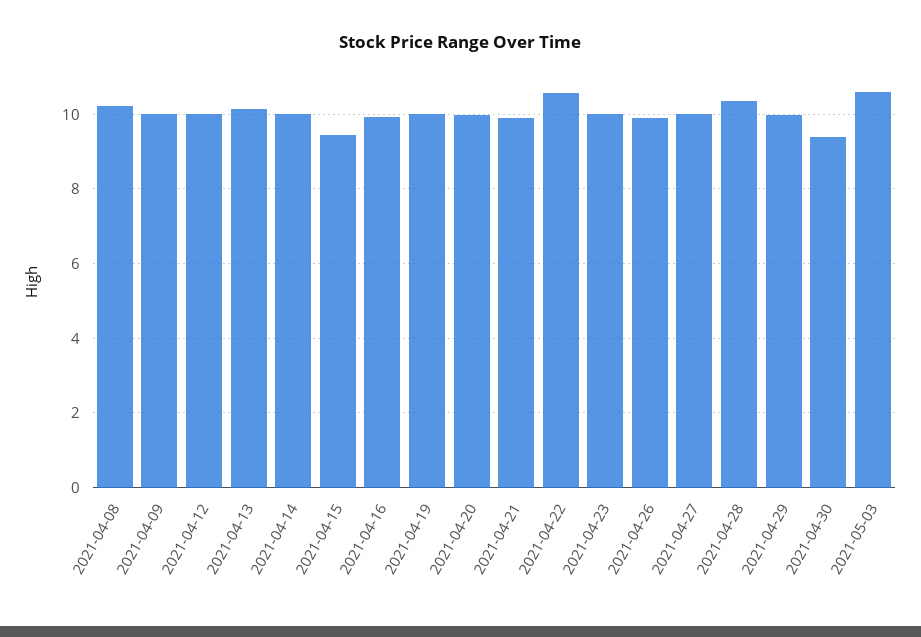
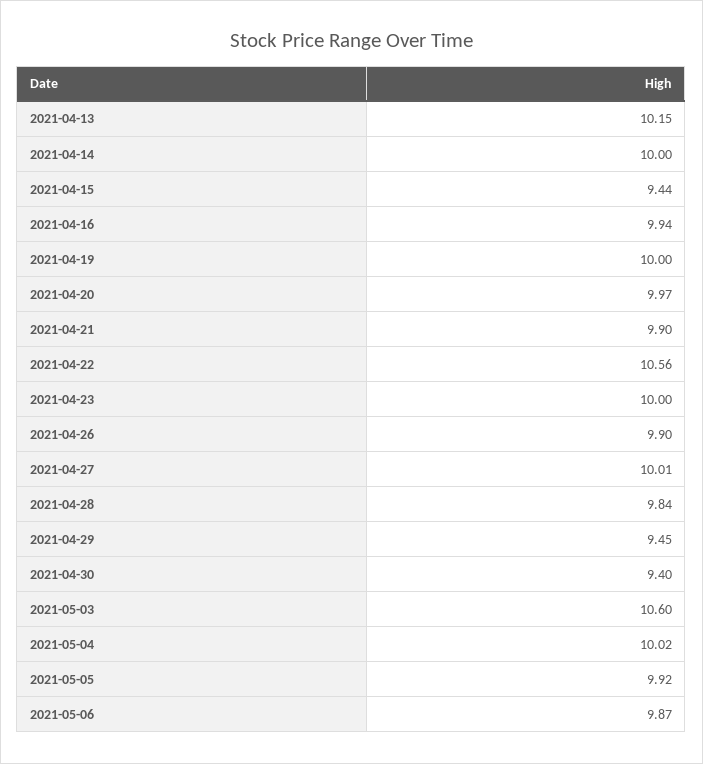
2021-04-08: 10.2 -> none
2021-04-09: 10 -> none
2021-04-12: 10 -> none
2021-04-28: 10.4 -> 9.84
2021-04-29: 10 -> 9.45
2021-05-04: none -> 10.02
2021-05-05: none -> 9.92
2021-05-06: none -> 9.87

